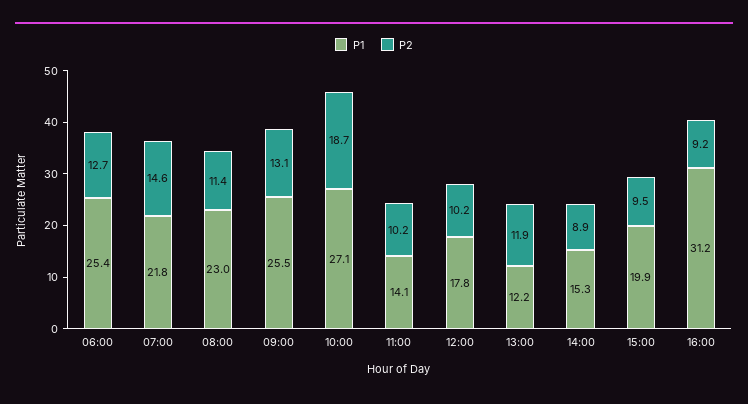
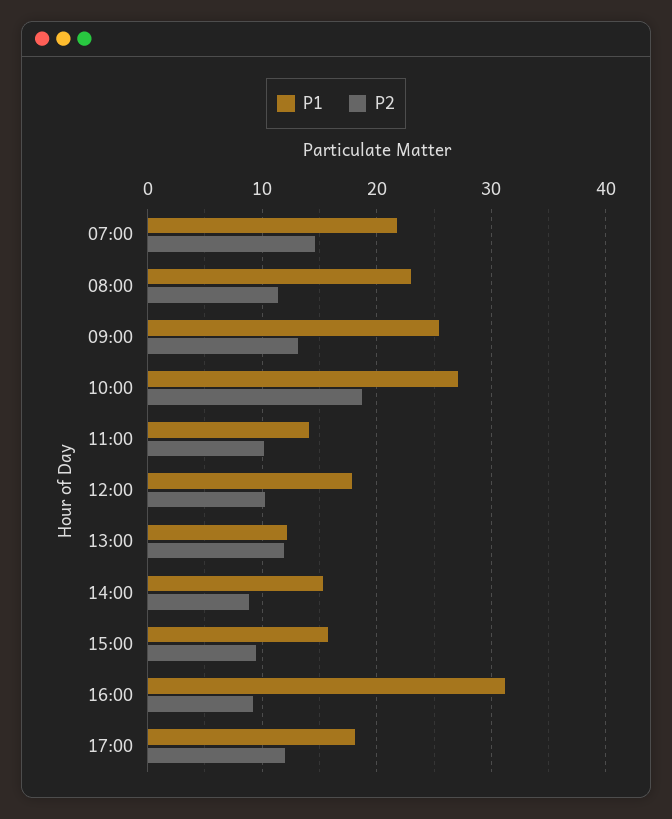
P1, 06:00: 25.4 -> none
P2, 06:00: 12.7 -> none
P1, 15:00: 19.9 -> 16
P1, 17:00: none -> 18
P2, 17:00: none -> 12

